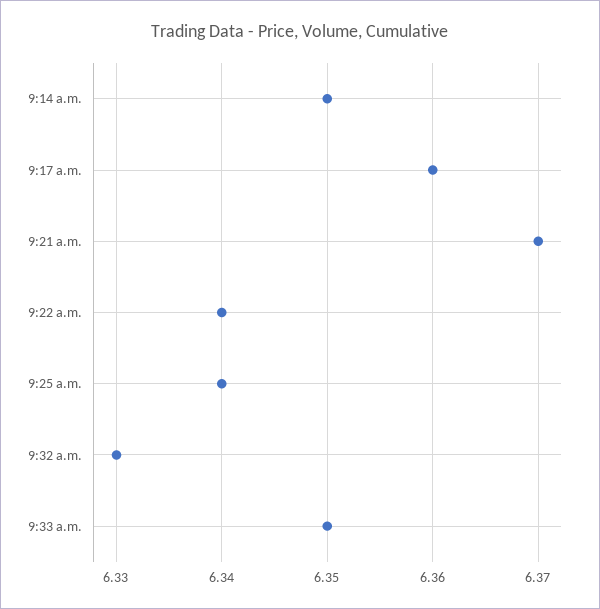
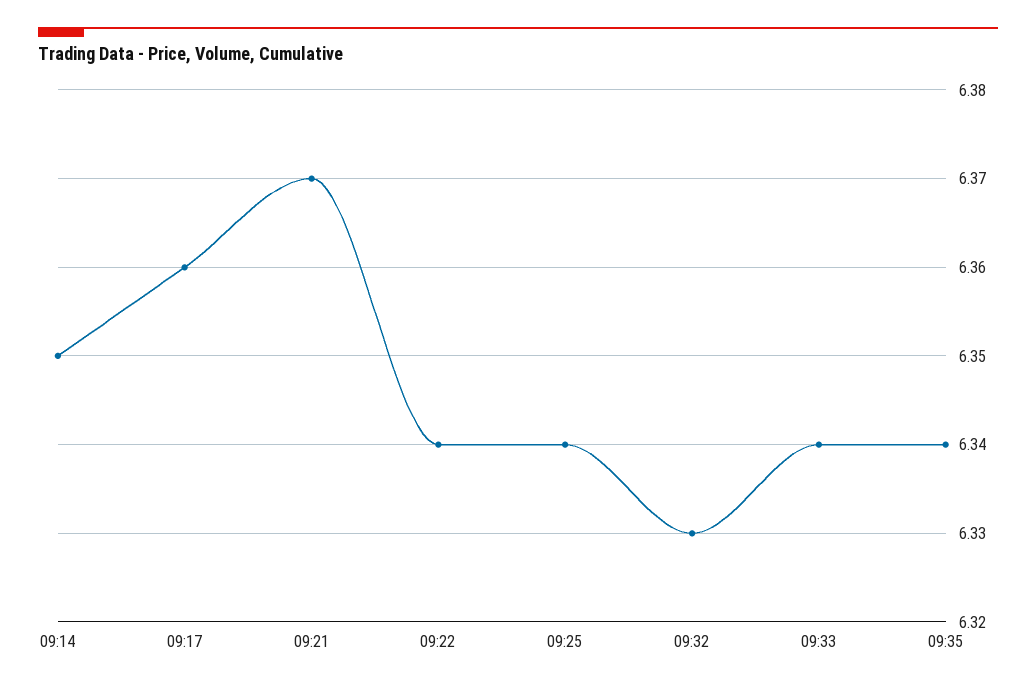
9:33 a.m.: 6.35 -> 6.34
09:35: none -> 6.34

